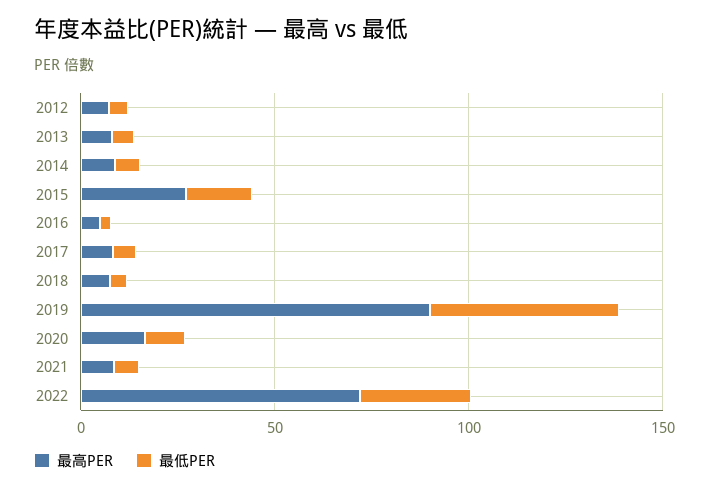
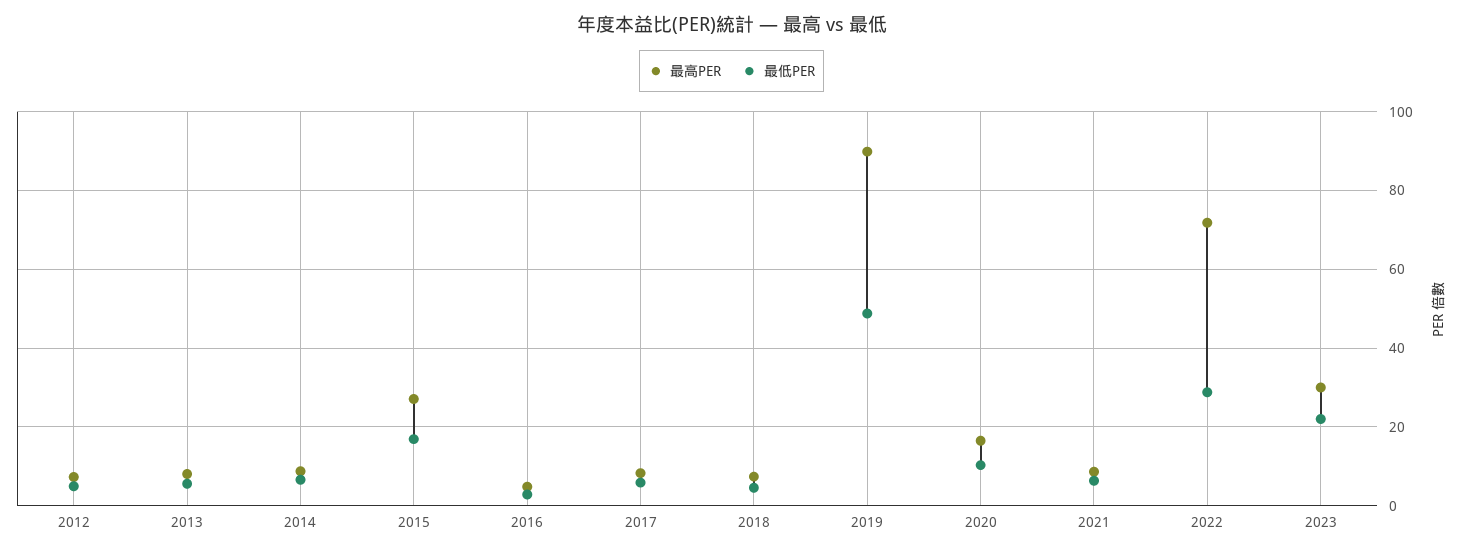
最高PER, 2023: none -> 30
最低PER, 2023: none -> 22

